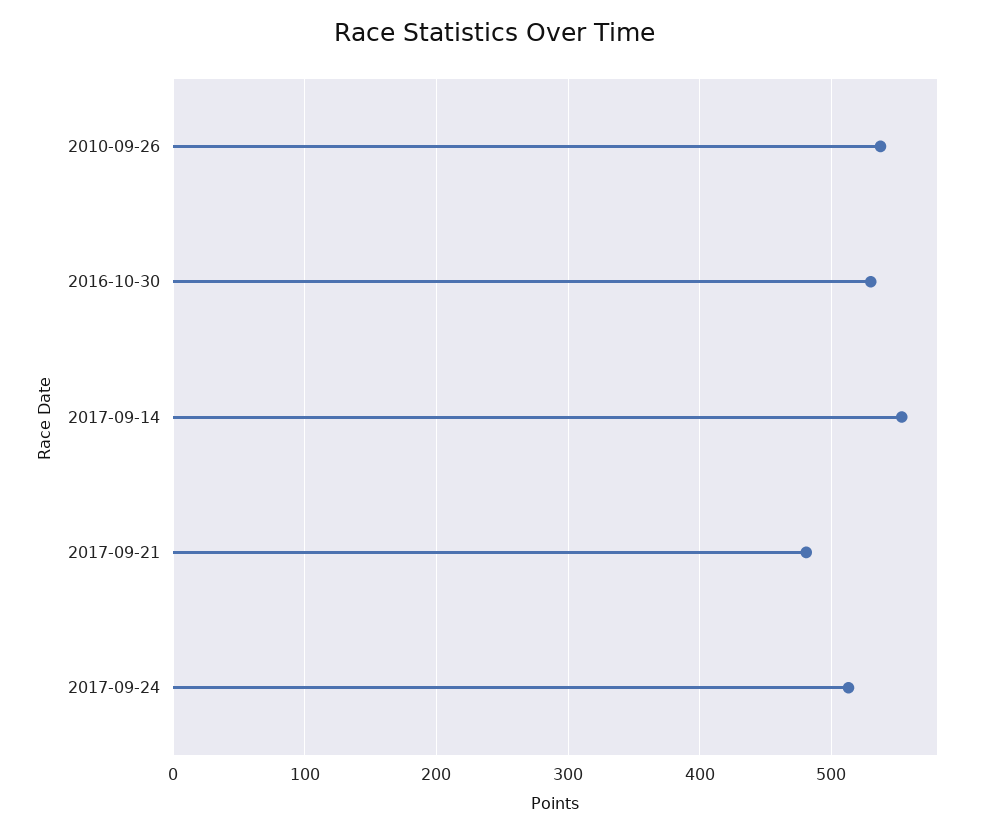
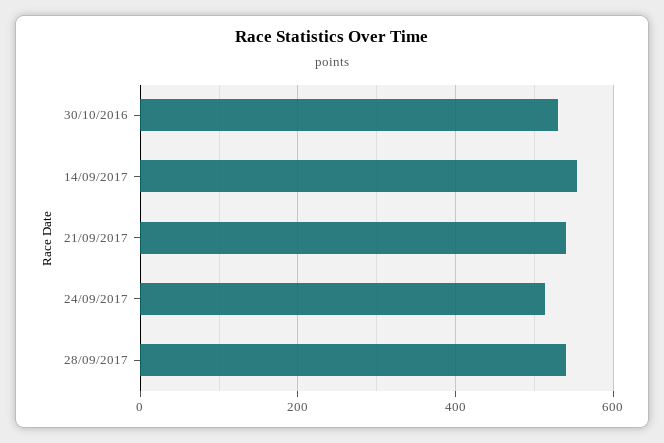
2010-09-26: 540 -> none
2017-09-21: 480 -> 540
28/09/2017: none -> 540

